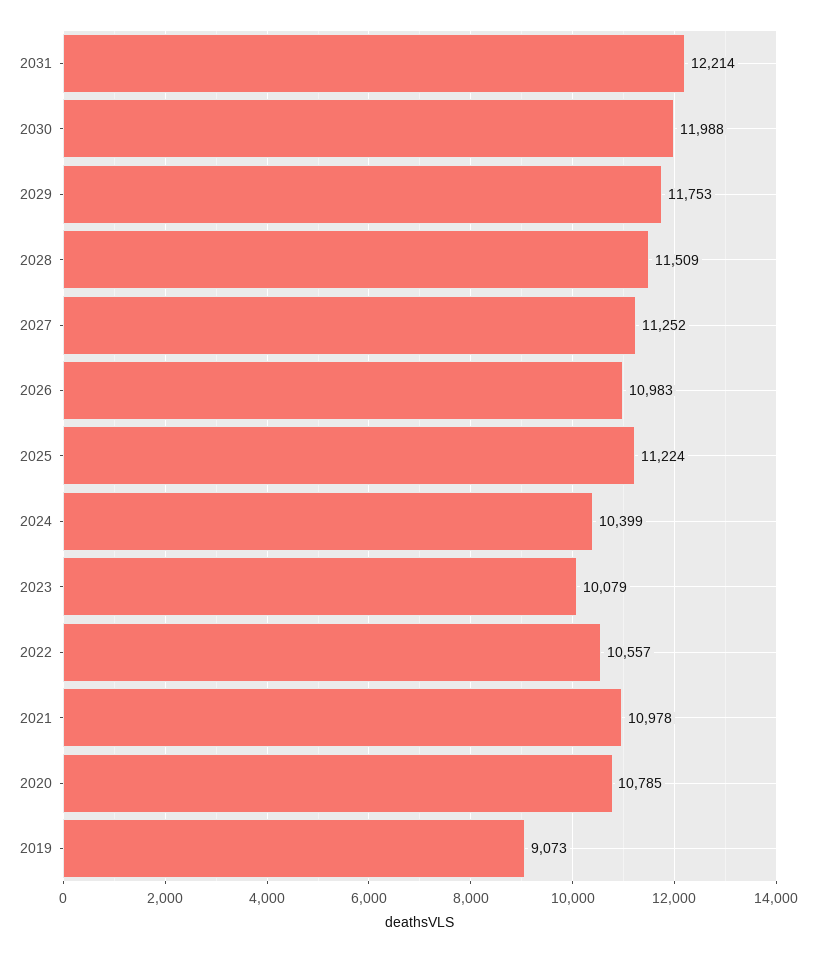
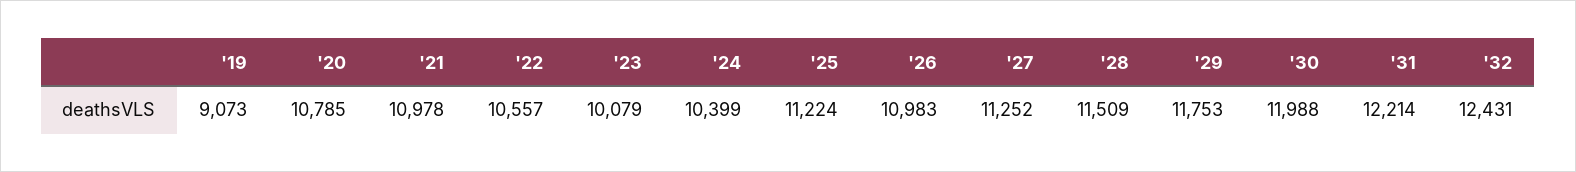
'32: none -> 12431

